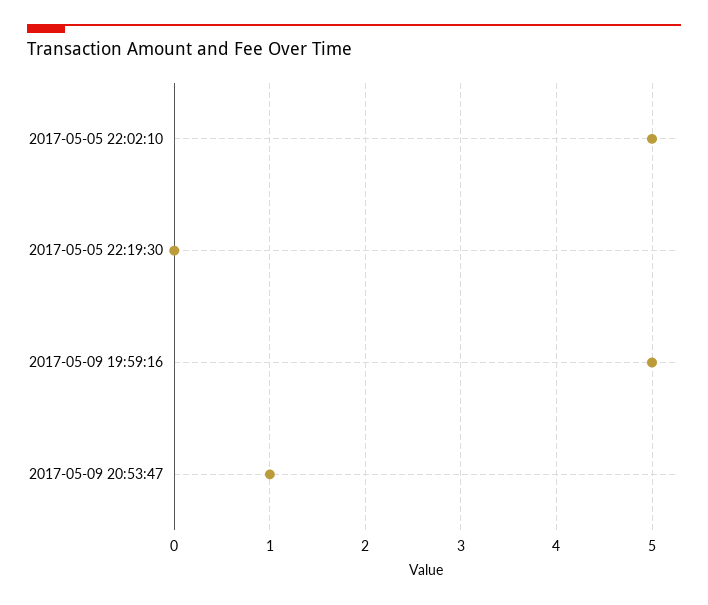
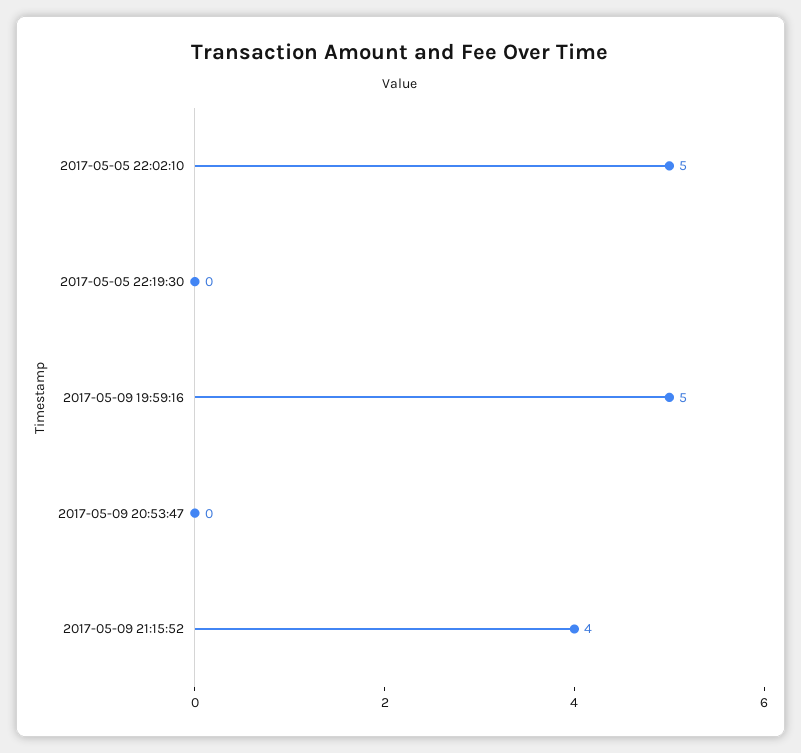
2017-05-09 20:53:47: 1 -> 0
2017-05-09 21:15:52: none -> 4

